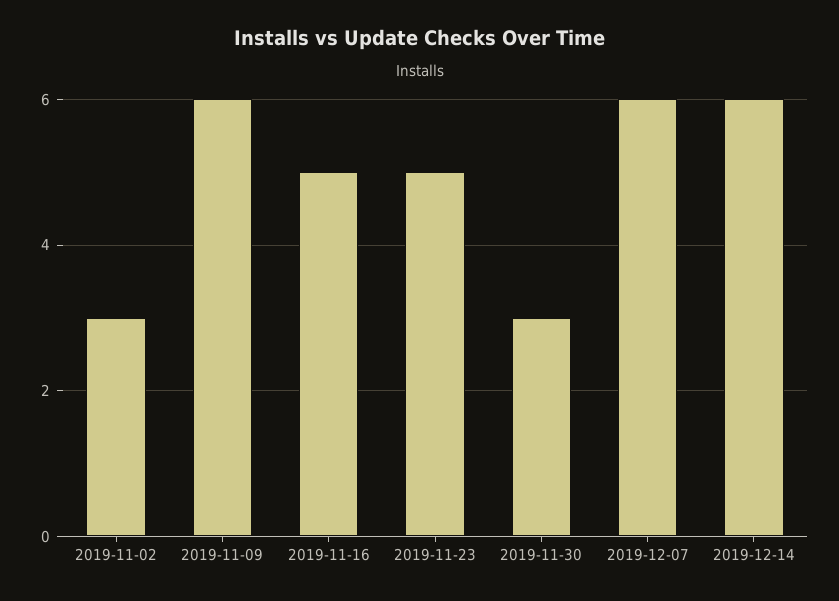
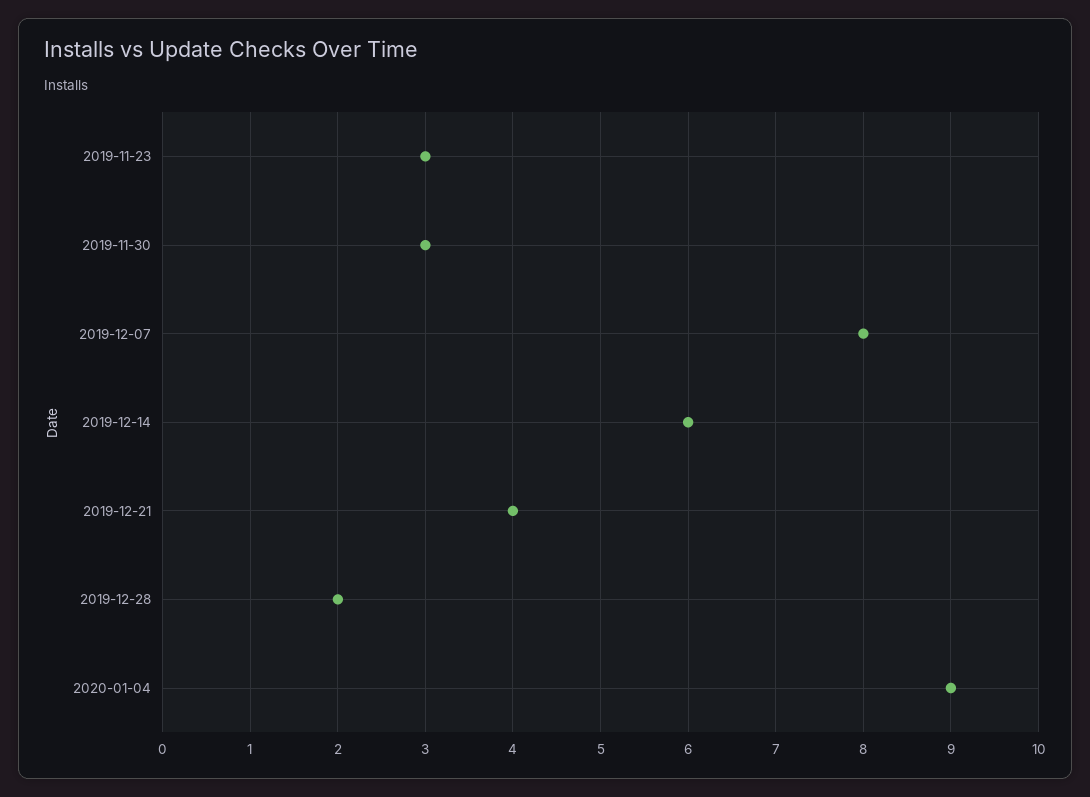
2019-11-02: 3 -> none
2019-11-09: 6 -> none
2019-11-16: 5 -> none
2019-11-23: 5 -> 3
2019-12-07: 6 -> 8
2019-12-21: none -> 4
2019-12-28: none -> 2
2020-01-04: none -> 9

